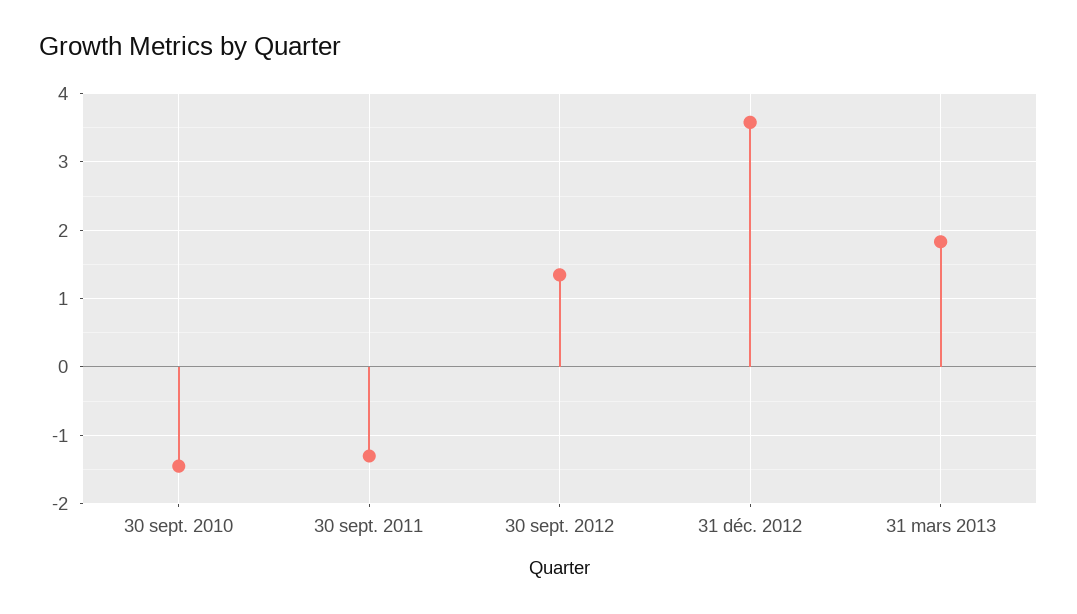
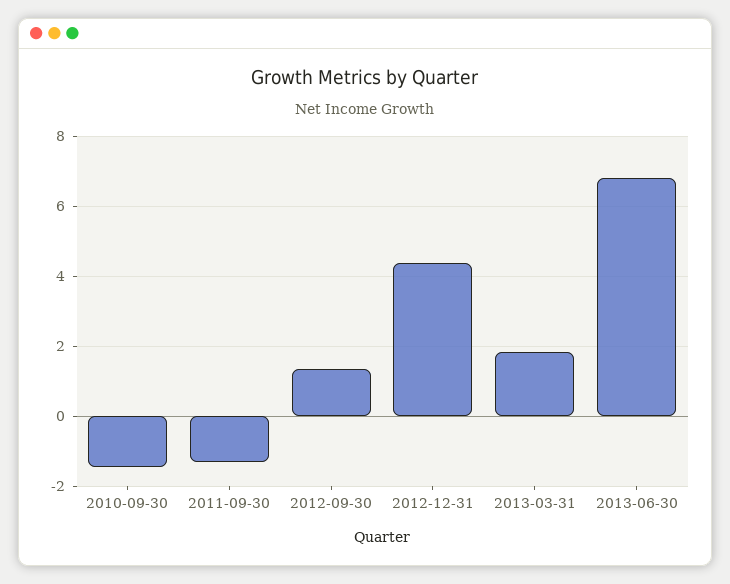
31 déc. 2012: 3.6 -> 4.4
2013-06-30: none -> 6.8

